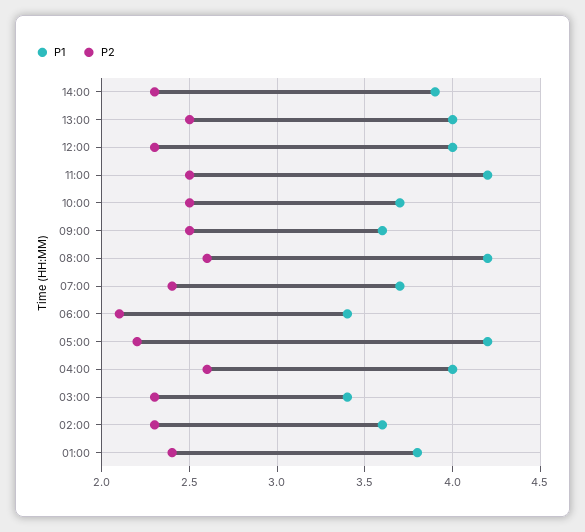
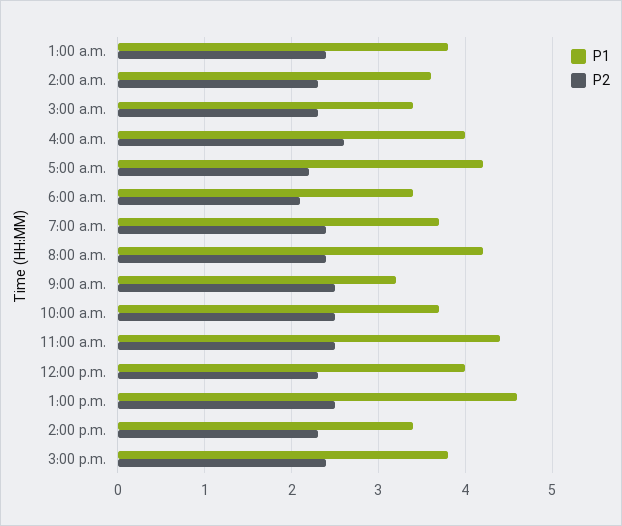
P1, 14:00: 3.9 -> 3.4
P1, 13:00: 4 -> 4.6
P1, 11:00: 4.2 -> 4.4
P1, 09:00: 3.6 -> 3.2
P2, 08:00: 2.6 -> 2.4
P1, 3:00 p.m.: none -> 3.8
P2, 3:00 p.m.: none -> 2.4

